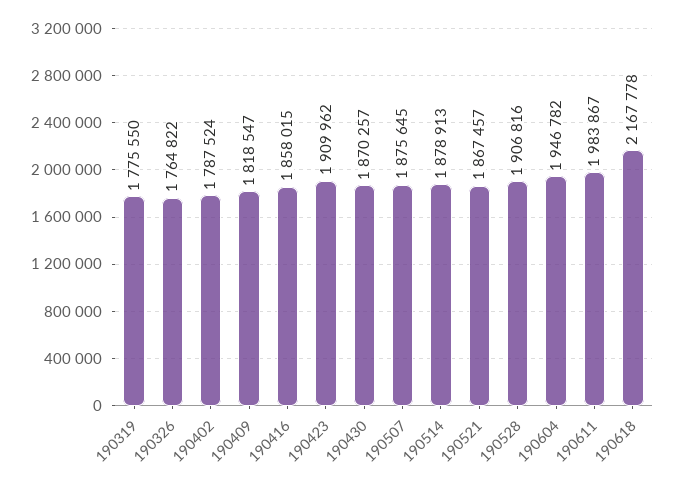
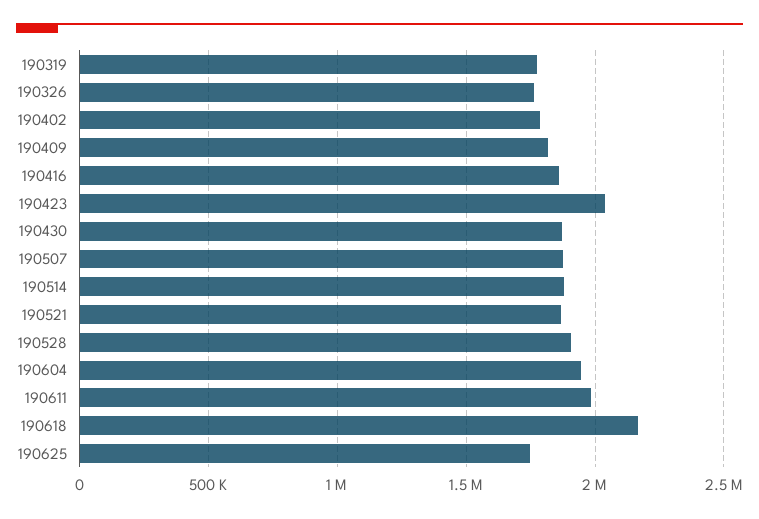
190423: 1909962 -> 2050000
190625: none -> 1750000

